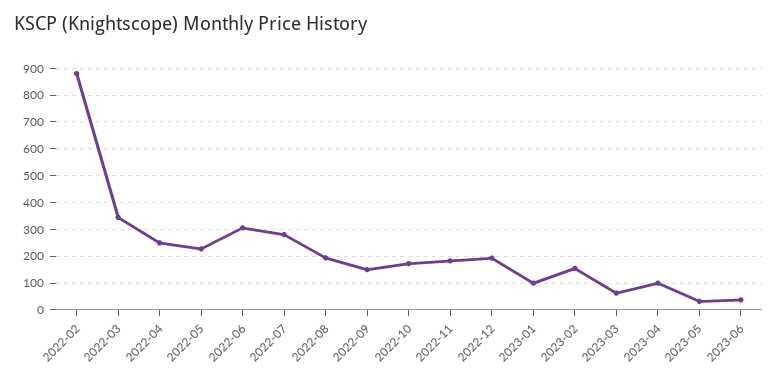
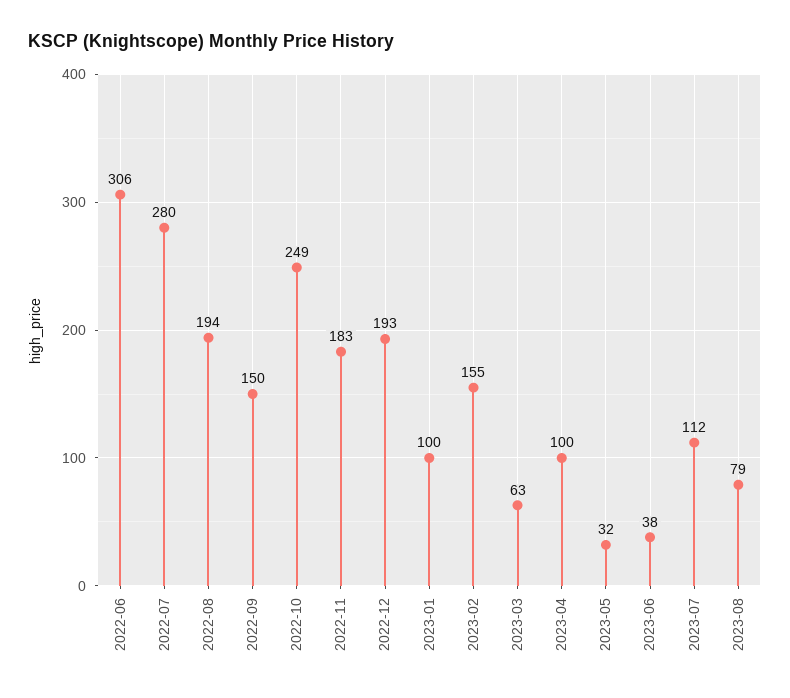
2022-02: 875 -> none
2022-03: 350 -> none
2022-04: 250 -> none
2022-05: 225 -> none
2022-10: 175 -> 249
2023-07: none -> 112
2023-08: none -> 79

